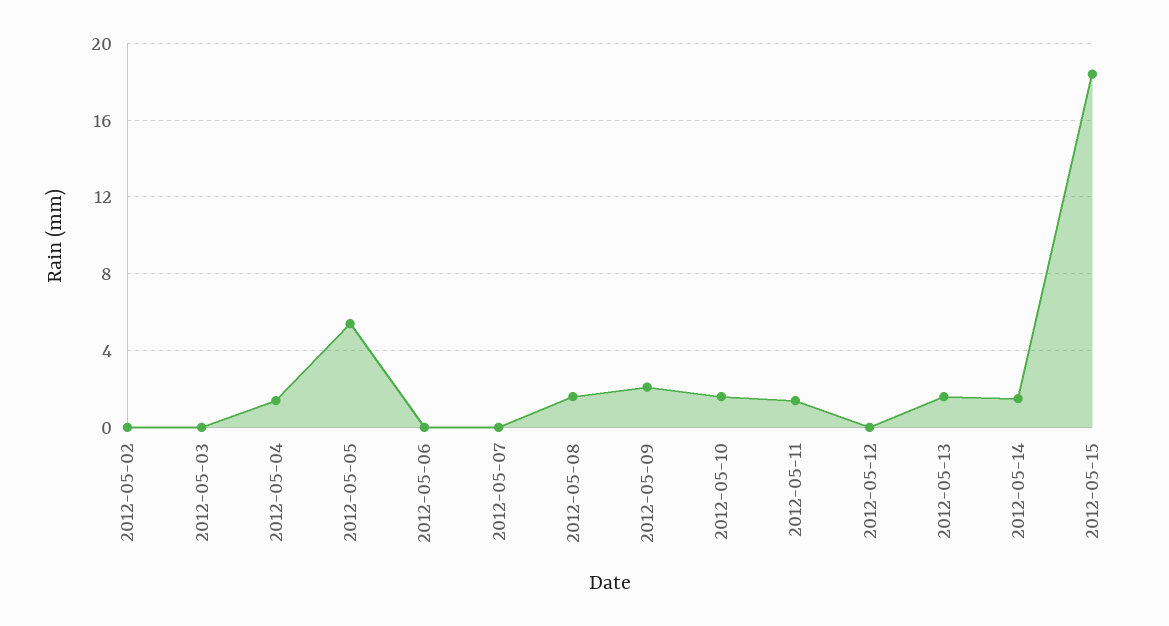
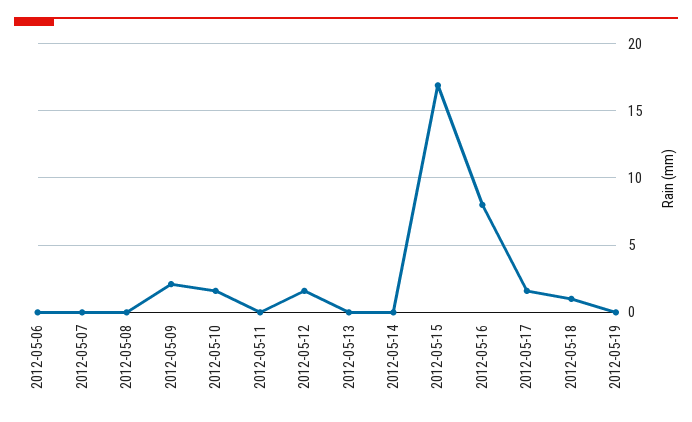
2012-05-02: 0 -> none
2012-05-03: 0 -> none
2012-05-04: 1.5 -> none
2012-05-05: 5.5 -> none
2012-05-08: 1.5 -> 0
2012-05-11: 1.5 -> 0
2012-05-12: 0 -> 1.5
2012-05-13: 1.5 -> 0
2012-05-14: 1.5 -> 0
2012-05-15: 18.5 -> 17
2012-05-16: none -> 8
2012-05-17: none -> 1.5
2012-05-18: none -> 1
2012-05-19: none -> 0

